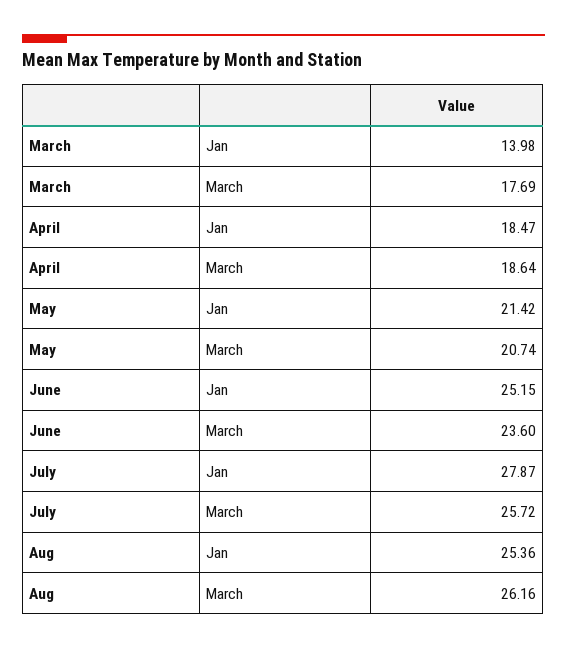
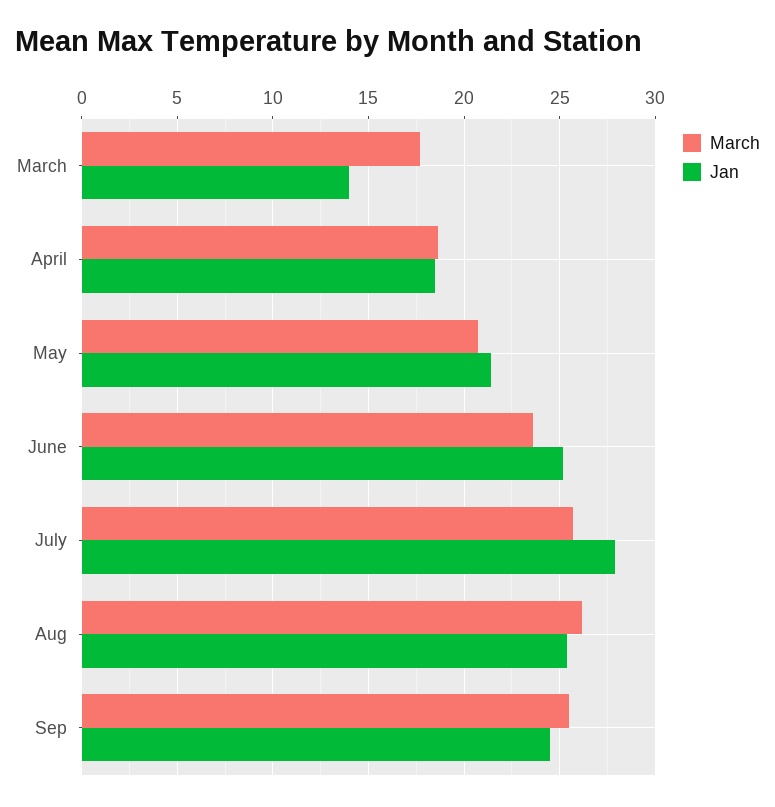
March, Sep: none -> 25.5
Jan, Sep: none -> 24.5

